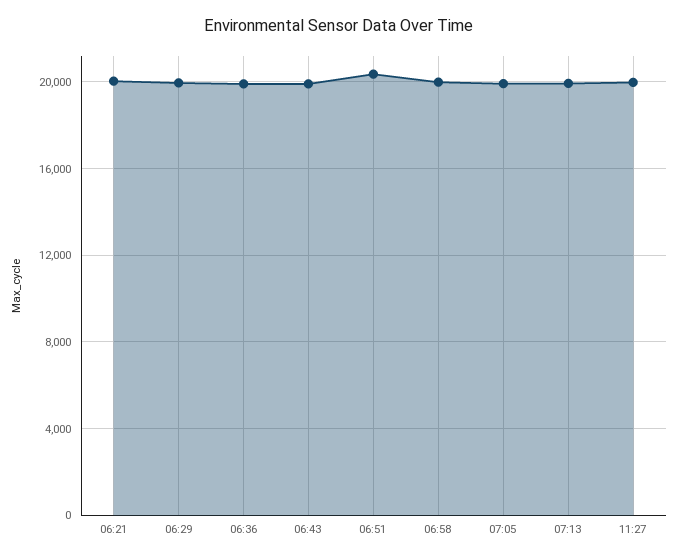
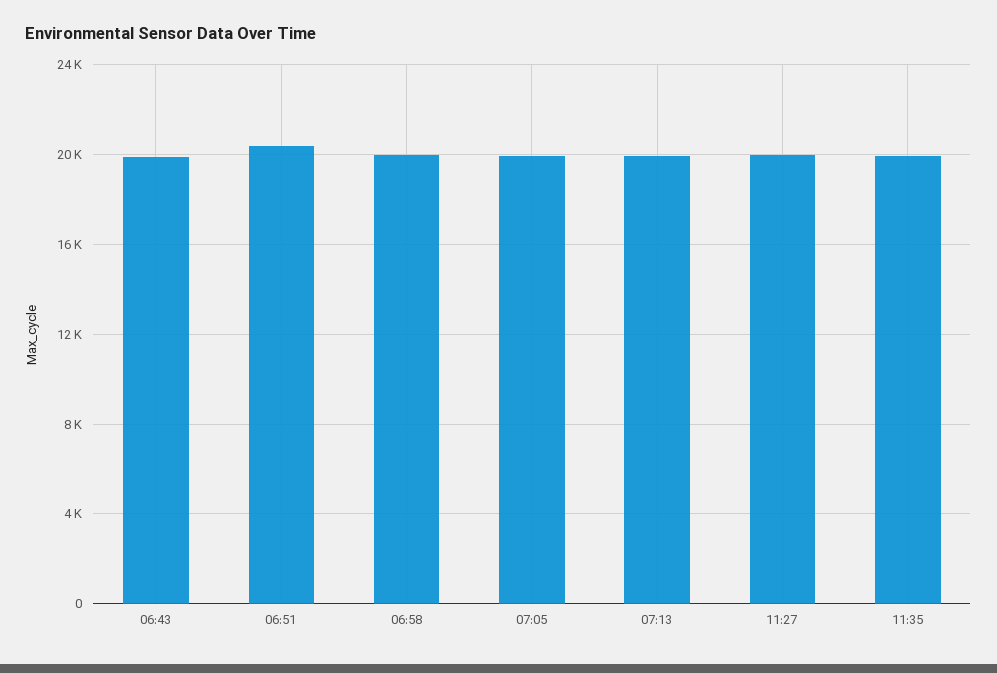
06:21: 20000 -> none
06:29: 20000 -> none
06:36: 20000 -> none
11:35: none -> 20000

